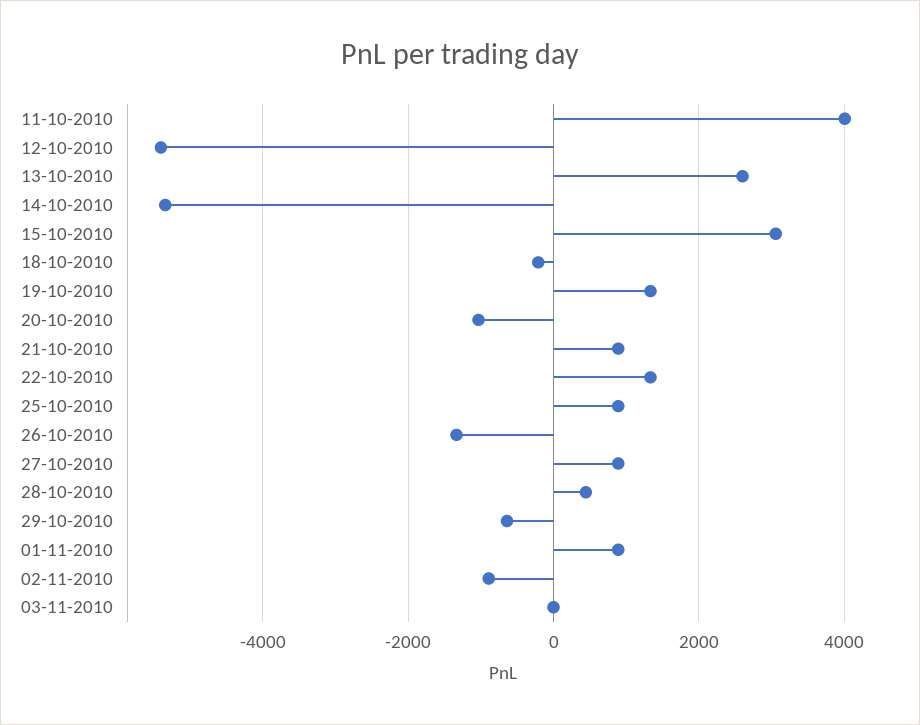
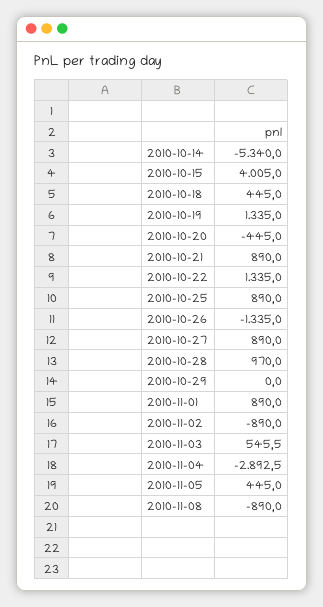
11-10-2010: 4000 -> none
12-10-2010: -5400 -> none
13-10-2010: 2600 -> none
15-10-2010: 3000 -> 4005
18-10-2010: -200 -> 445
20-10-2010: -1000 -> -445
28-10-2010: 400 -> 970
29-10-2010: -600 -> 0
03-11-2010: 0 -> 545.5
2010-11-04: none -> -2892.5
2010-11-05: none -> 445
2010-11-08: none -> -890

